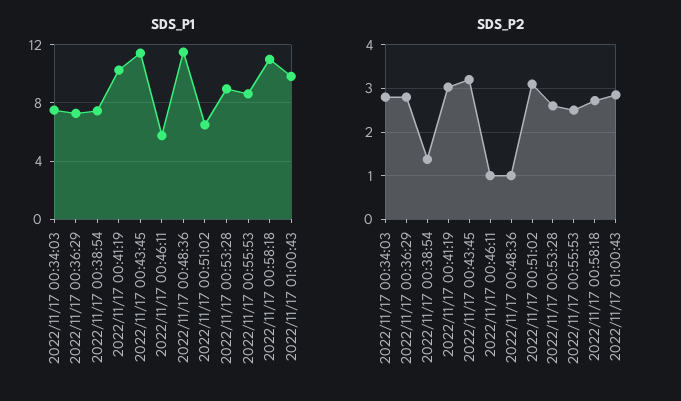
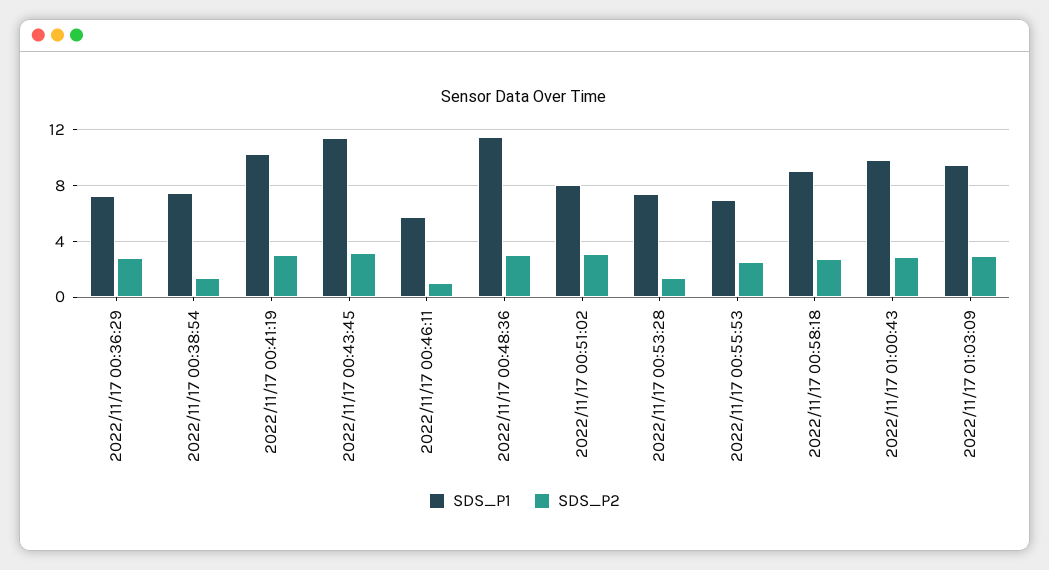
SDS_P1, 2022/11/17 00:34:03: 7.5 -> none
SDS_P1, 2022/11/17 00:51:02: 6.5 -> 8
SDS_P1, 2022/11/17 00:53:28: 9 -> 7.5
SDS_P1, 2022/11/17 00:55:53: 8.5 -> 7
SDS_P1, 2022/11/17 00:58:18: 11 -> 9
SDS_P2, 2022/11/17 00:34:03: 2.8 -> none
SDS_P2, 2022/11/17 00:48:36: 1 -> 3
SDS_P2, 2022/11/17 00:53:28: 2.6 -> 1.5
SDS_P1, 2022/11/17 01:03:09: none -> 9.5
SDS_P2, 2022/11/17 01:03:09: none -> 3

